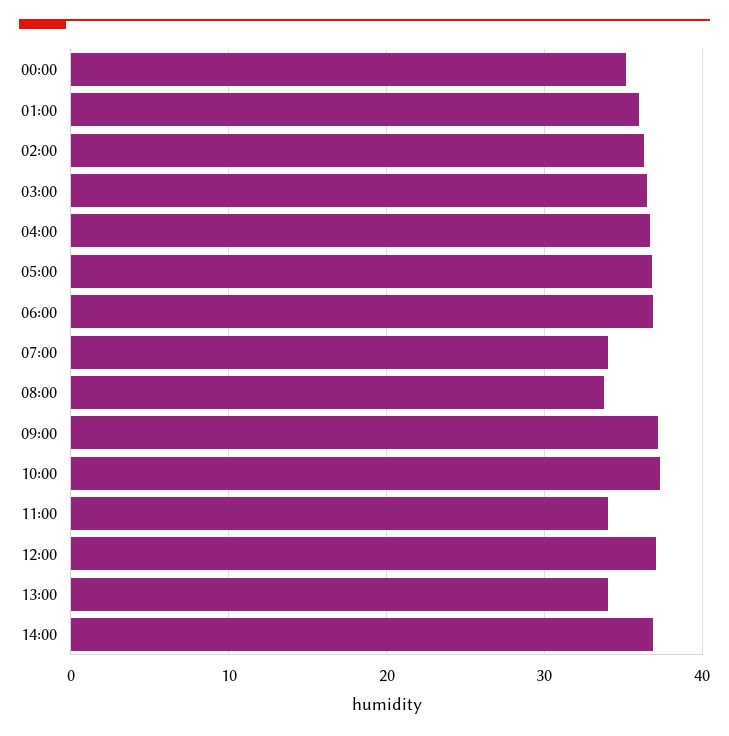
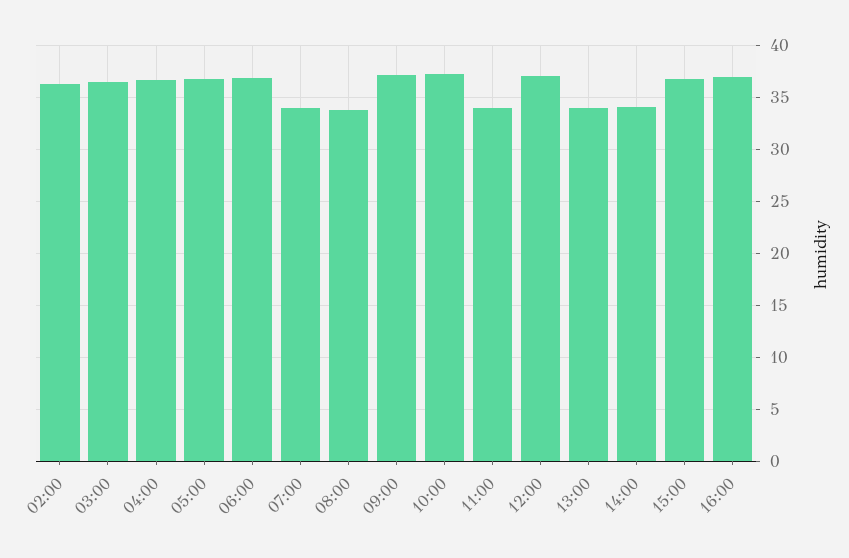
00:00: 35 -> none
01:00: 36 -> none
14:00: 37 -> 34
15:00: none -> 37
16:00: none -> 37

